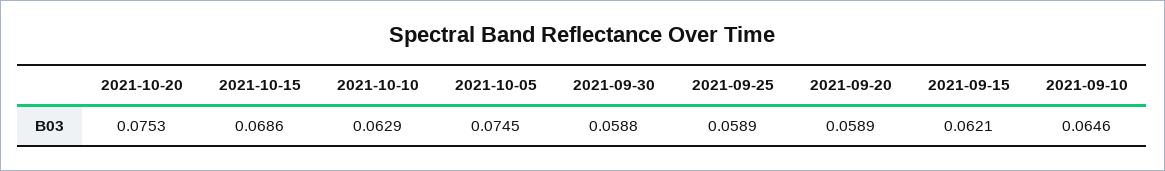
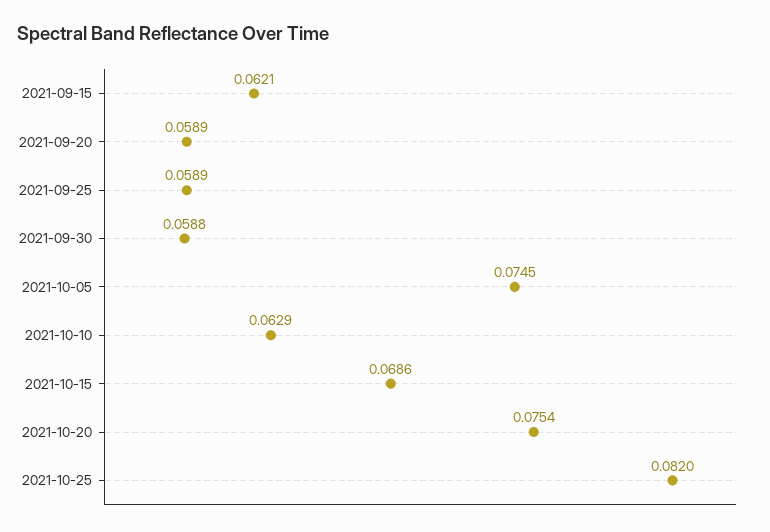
2021-10-20: 0.0753 -> 0.0754
2021-09-10: 0.0646 -> none
2021-10-25: none -> 0.082

